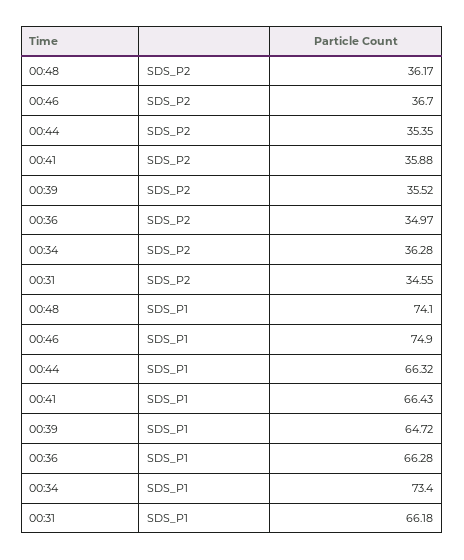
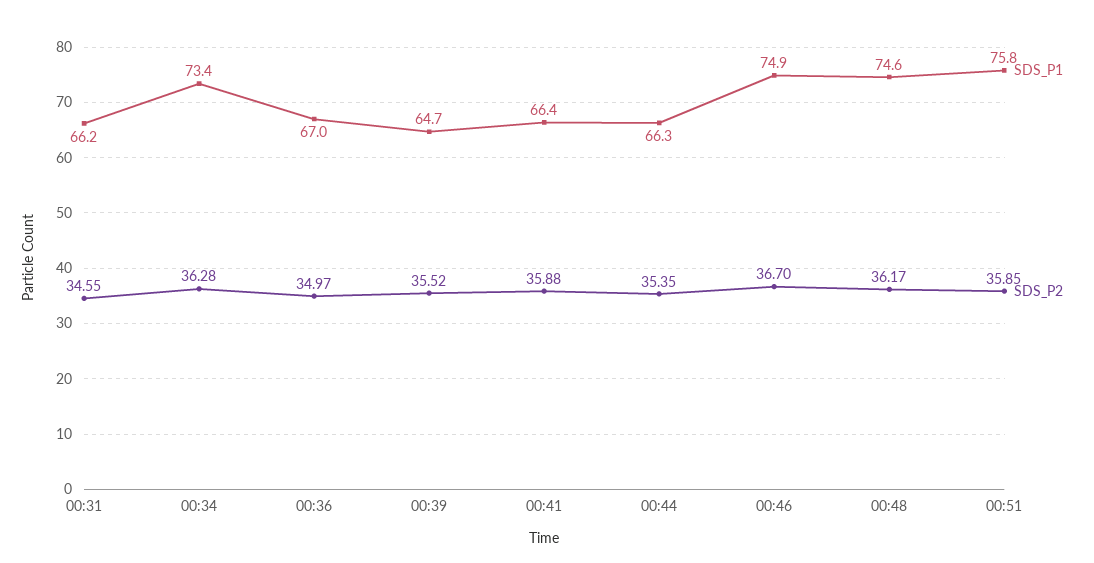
SDS_P1, 00:48: 74.1 -> 74.6
SDS_P1, 00:36: 66.28 -> 67
SDS_P1, 00:51: none -> 75.8
SDS_P2, 00:51: none -> 35.85

